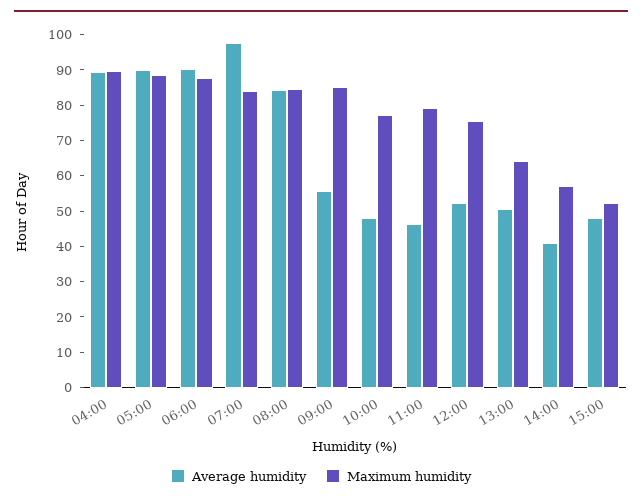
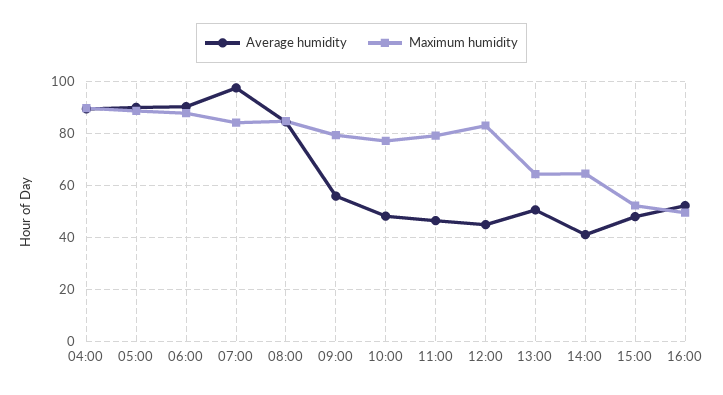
Maximum humidity, 09:00: 85 -> 80
Average humidity, 12:00: 52.5 -> 45
Maximum humidity, 12:00: 75 -> 82.5
Maximum humidity, 14:00: 57.5 -> 65
Average humidity, 16:00: none -> 52.5
Maximum humidity, 16:00: none -> 50

